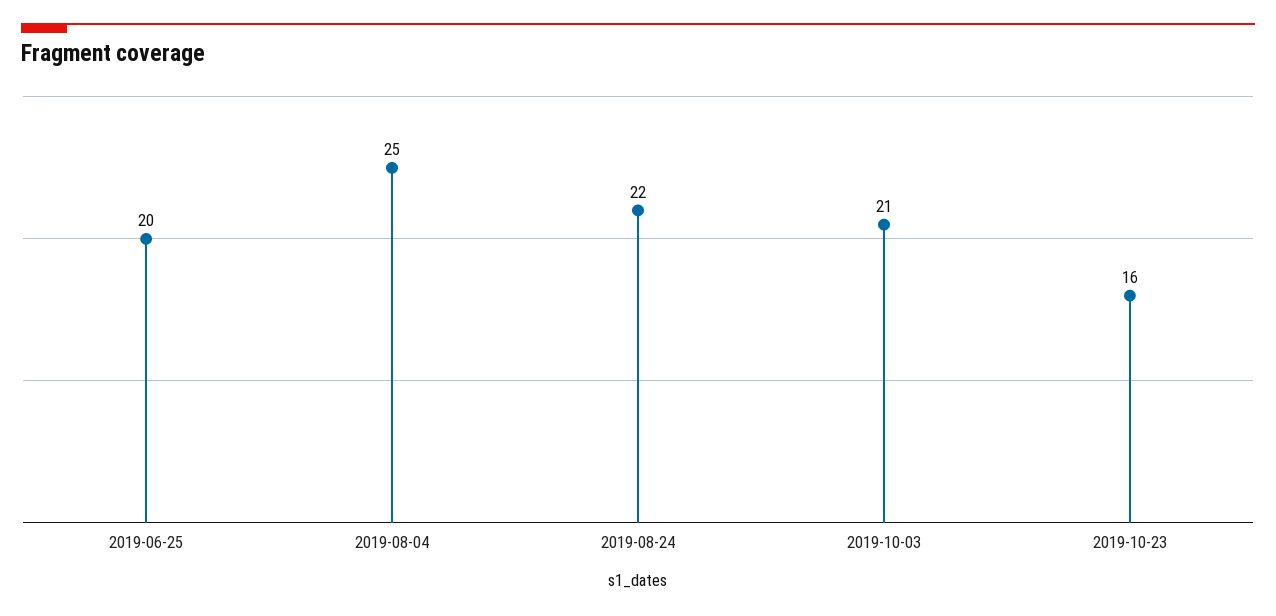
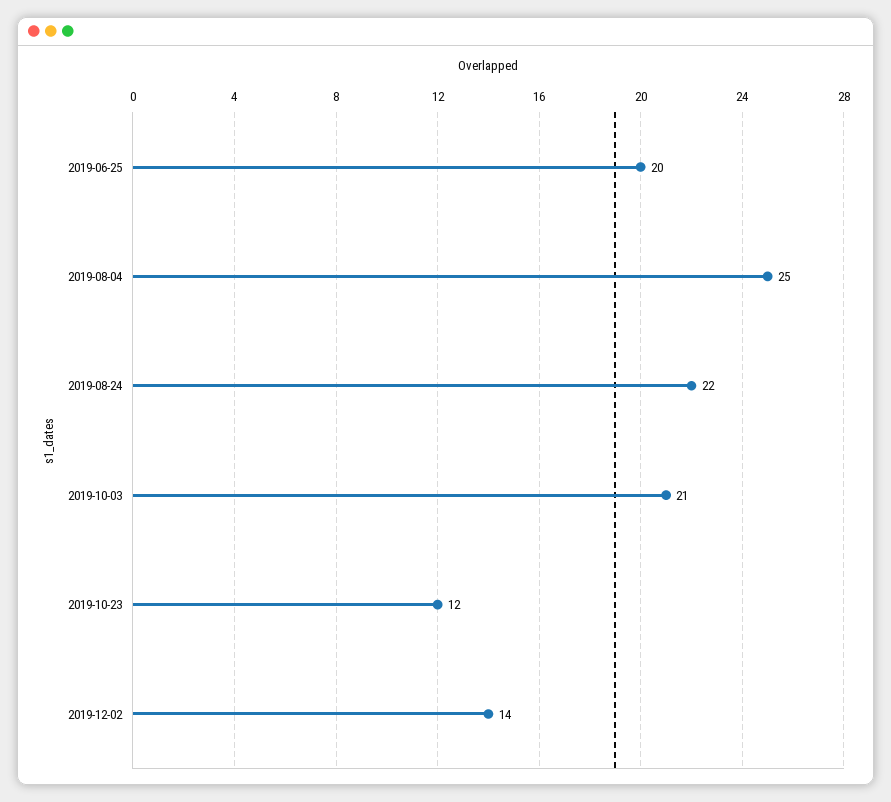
2019-10-23: 16 -> 12
2019-12-02: none -> 14

